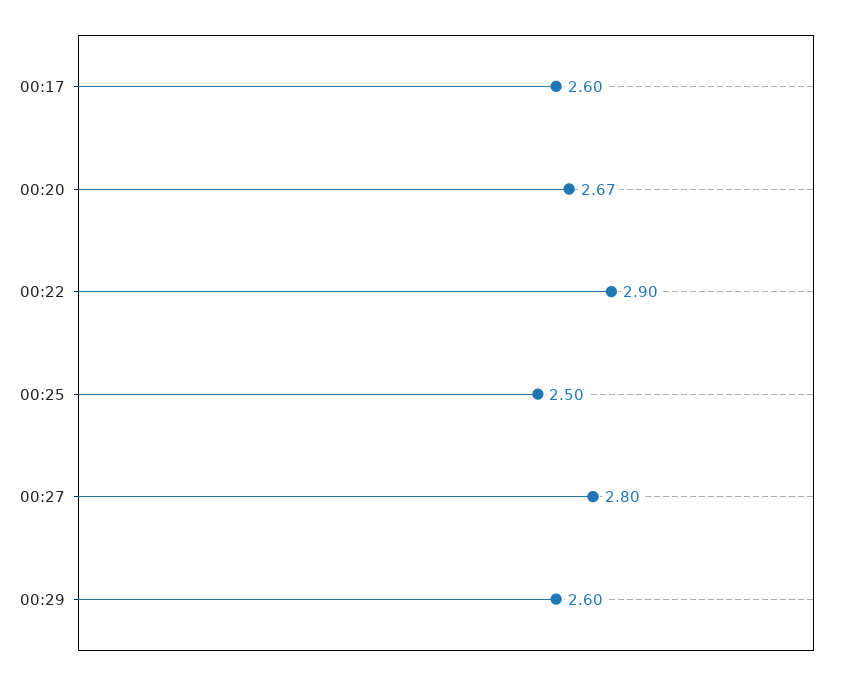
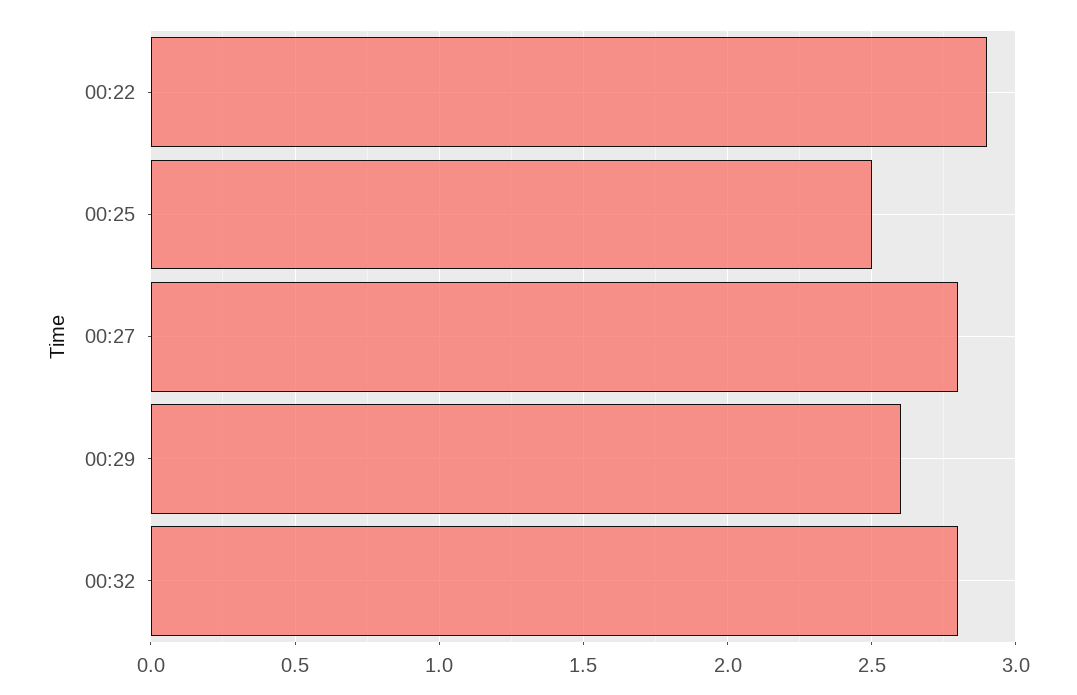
00:17: 2.6 -> none
00:20: 2.67 -> none
00:32: none -> 2.8

